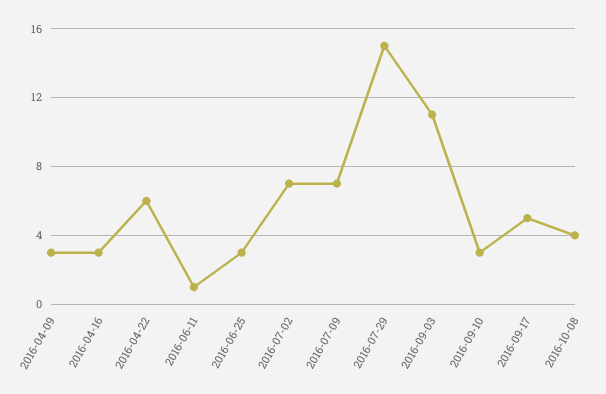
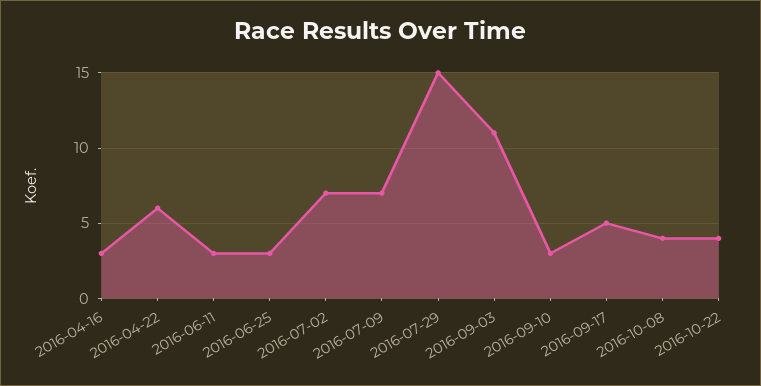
2016-04-09: 3 -> none
2016-06-11: 1 -> 3
2016-10-22: none -> 4

